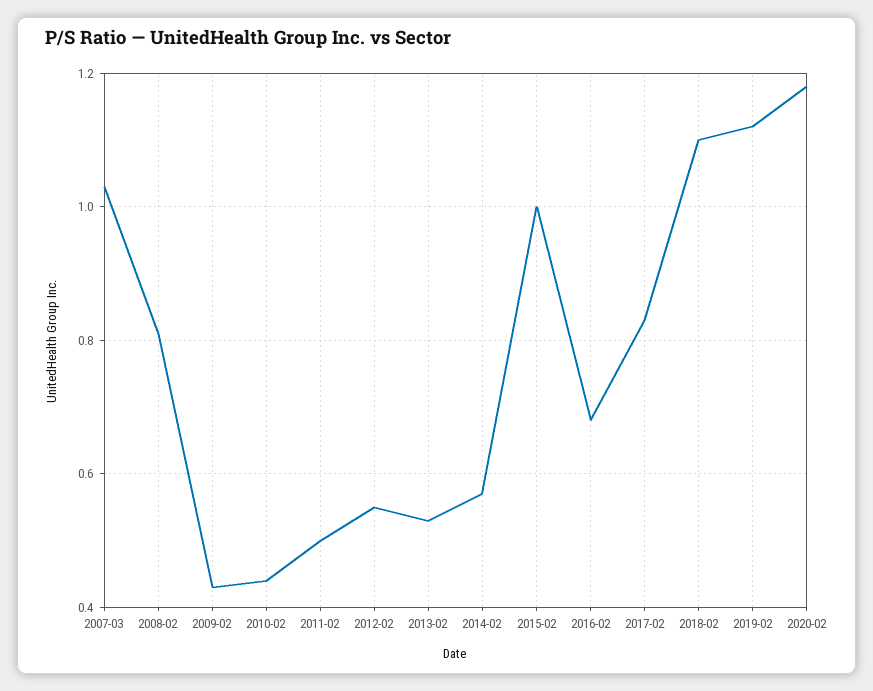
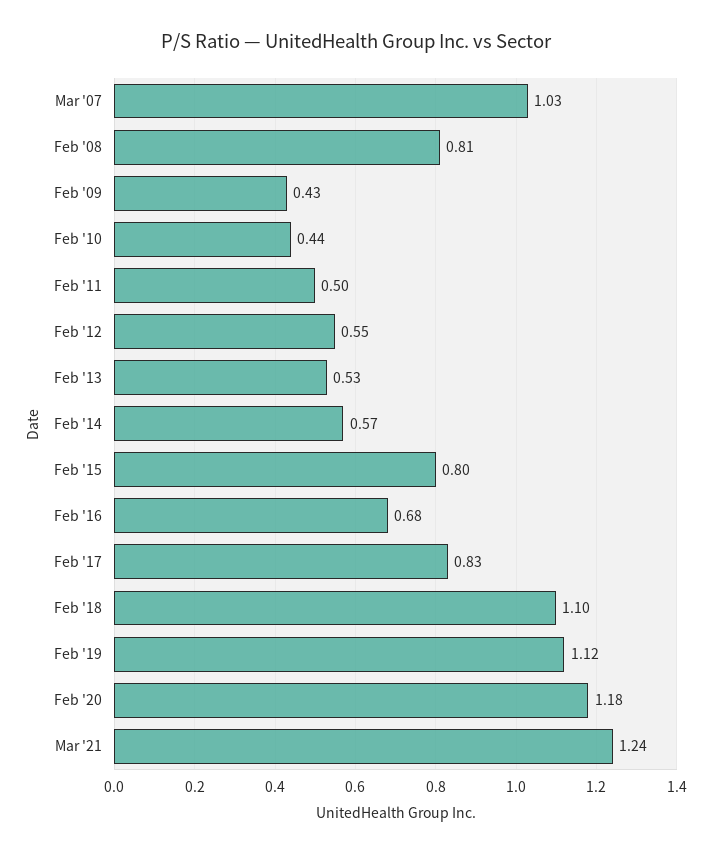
2015-02: 1 -> 0.8
Mar '21: none -> 1.24

